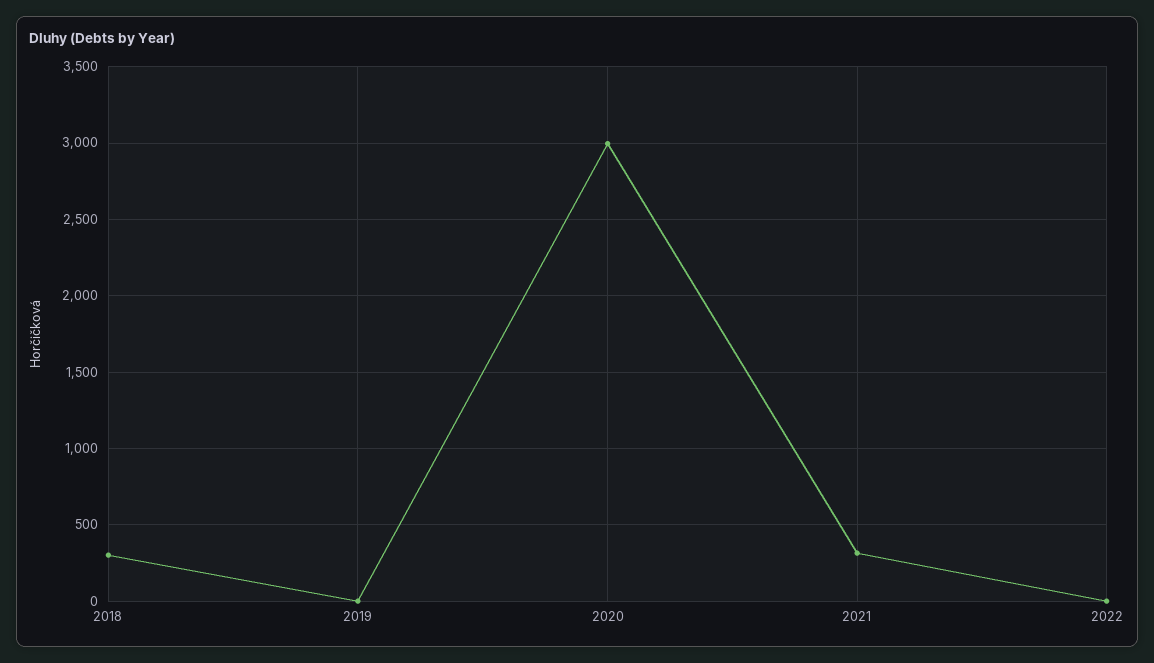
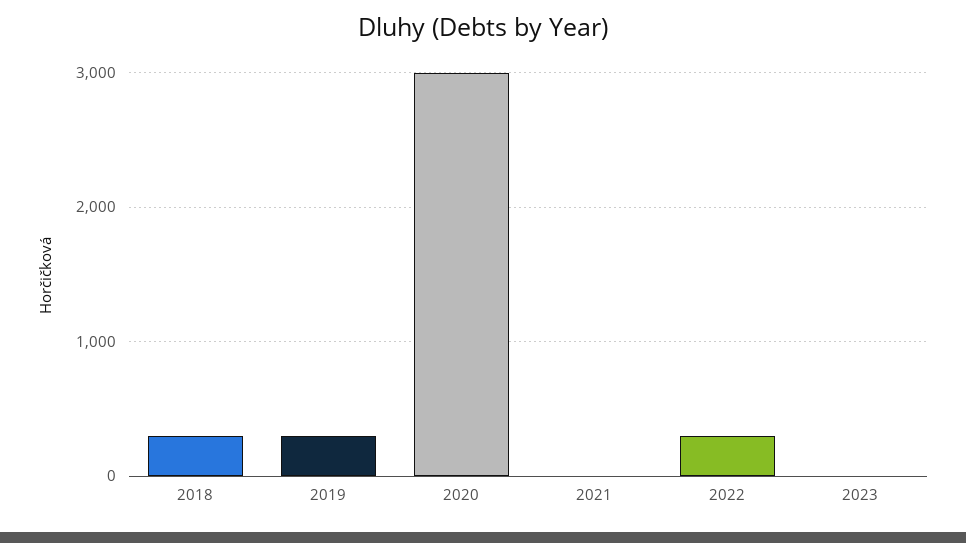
2019: 0 -> 300
2021: 300 -> 0
2022: 0 -> 300
2023: none -> 0

